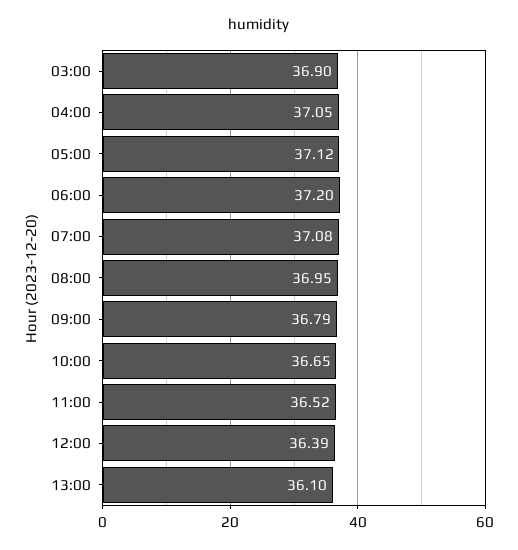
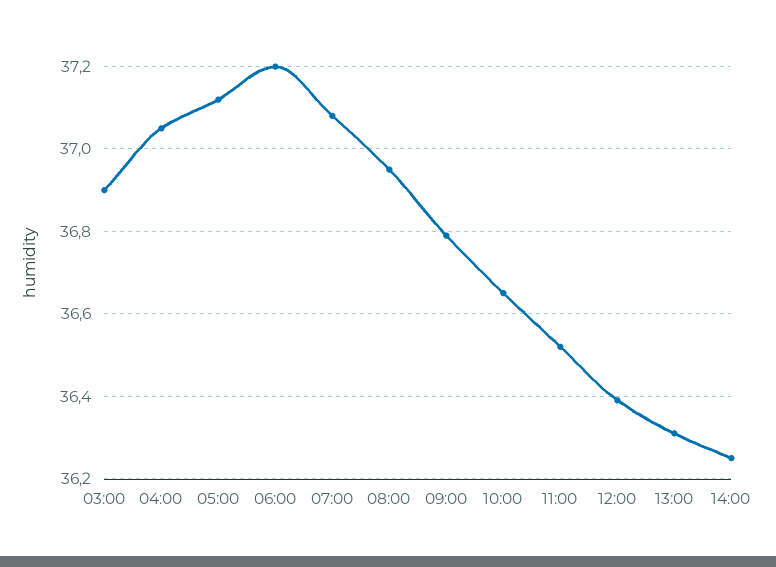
13:00: 36.1 -> 36.3
14:00: none -> 36.25

